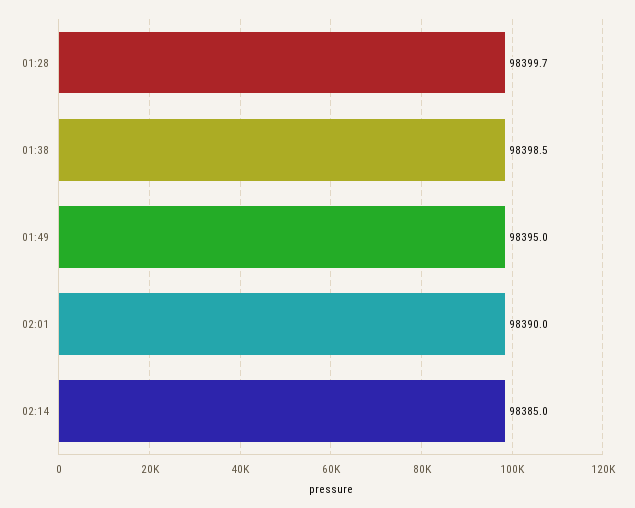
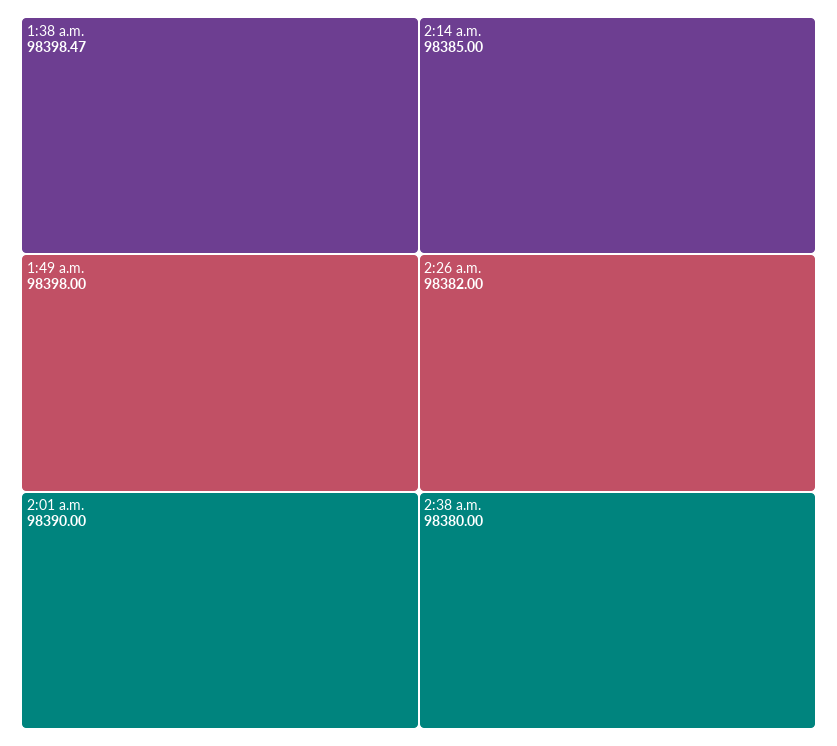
01:28: 98399.7 -> none
01:49: 98395 -> 98398
2:26 a.m.: none -> 98382
2:38 a.m.: none -> 98380

